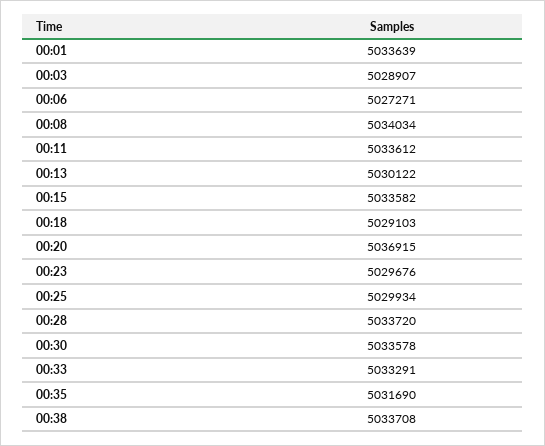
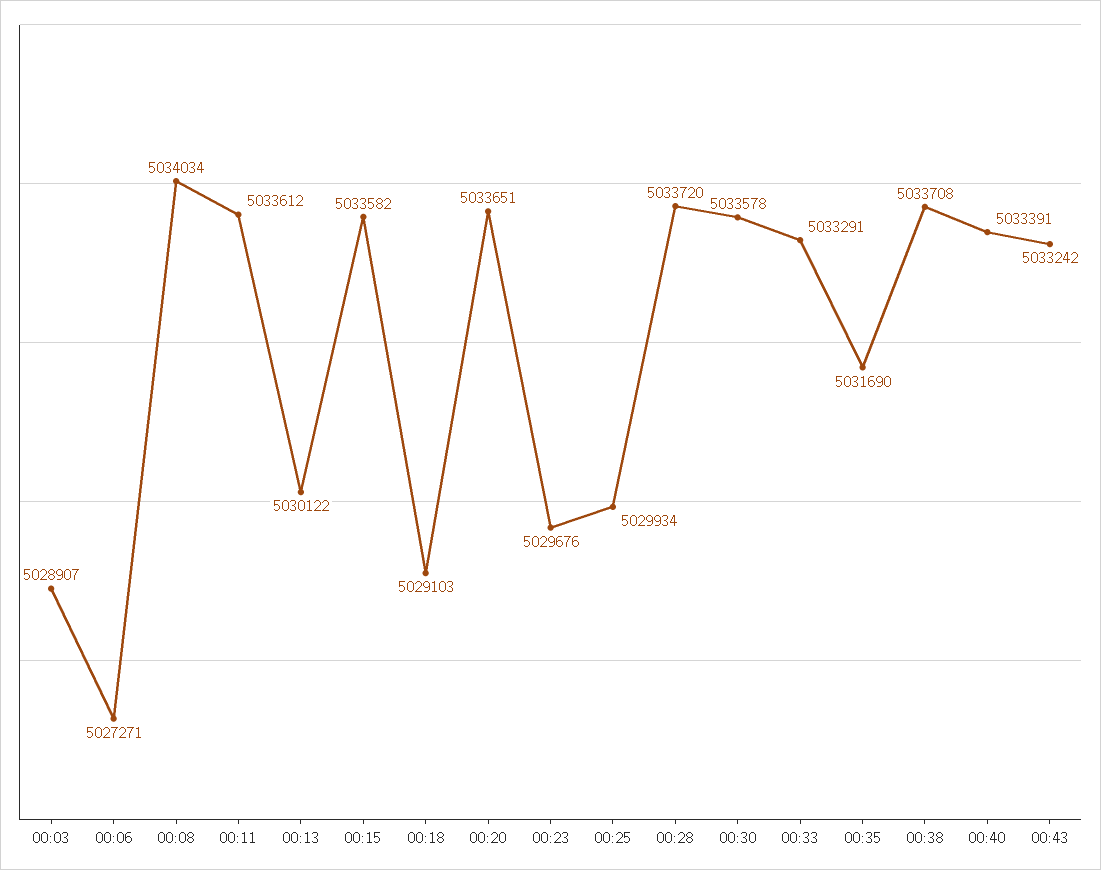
00:01: 5033639 -> none
00:20: 5036915 -> 5033651
00:40: none -> 5033391
00:43: none -> 5033242

